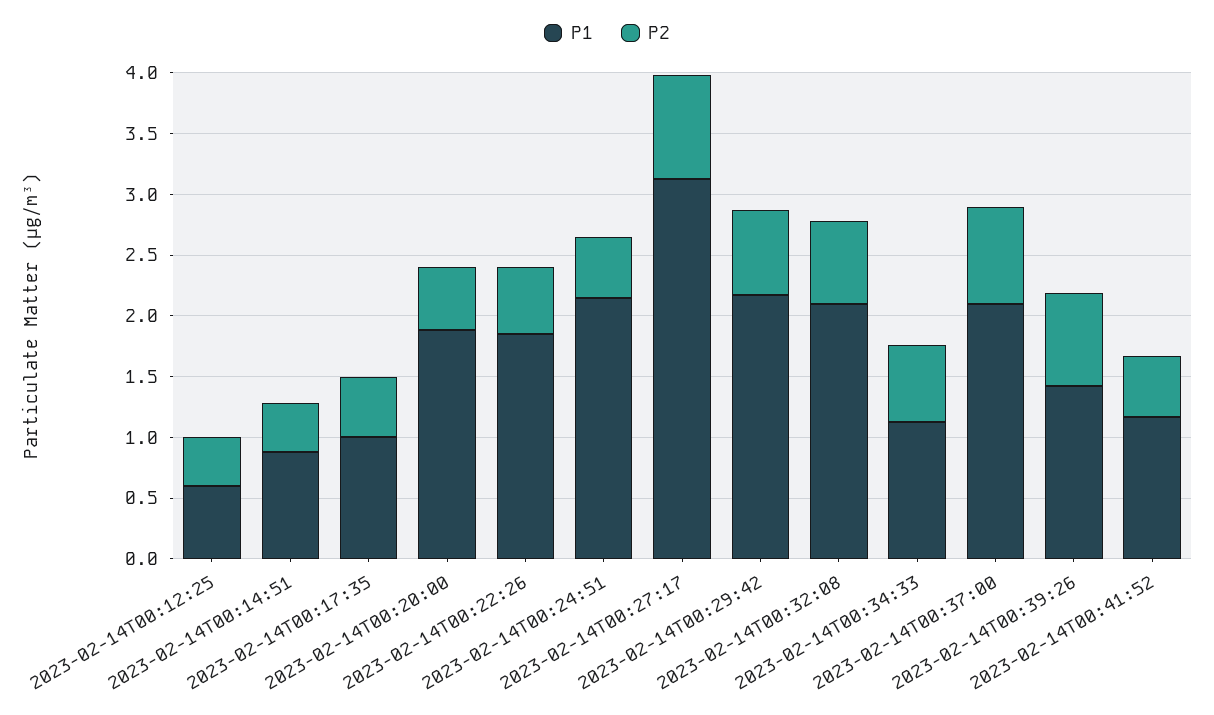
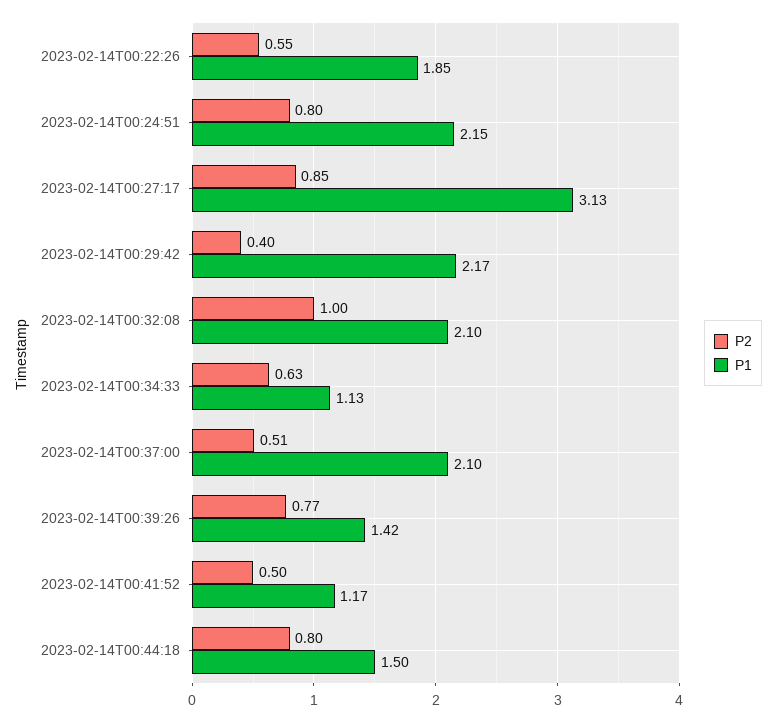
P1, 2023-02-14T00:12:25: 0.6 -> none
P2, 2023-02-14T00:12:25: 0.4 -> none
P1, 2023-02-14T00:14:51: 0.9 -> none
P2, 2023-02-14T00:14:51: 0.4 -> none
P1, 2023-02-14T00:17:35: 1 -> none
P2, 2023-02-14T00:17:35: 0.5 -> none
P1, 2023-02-14T00:20:00: 1.9 -> none
P2, 2023-02-14T00:20:00: 0.5 -> none
P2, 2023-02-14T00:24:51: 0.5 -> 0.8
P2, 2023-02-14T00:29:42: 0.7 -> 0.4
P2, 2023-02-14T00:32:08: 0.7 -> 1
P2, 2023-02-14T00:37:00: 0.8 -> 0.51
P2, 2023-02-14T00:44:18: none -> 0.8
P1, 2023-02-14T00:44:18: none -> 1.5

